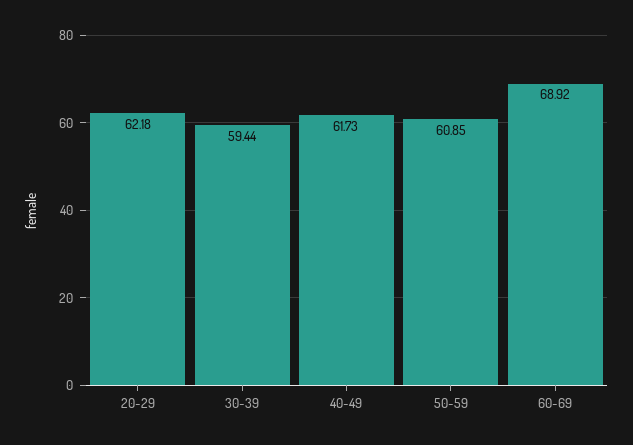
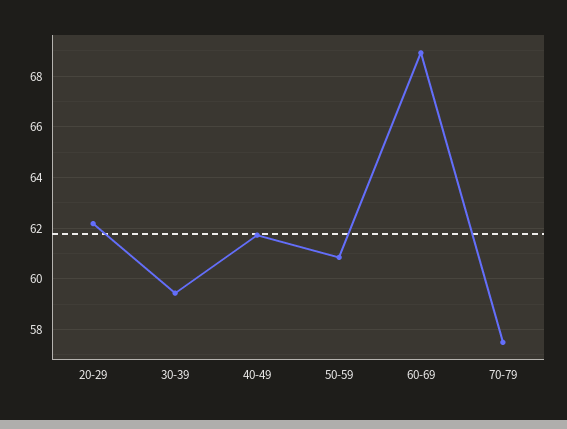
70-79: none -> 57.5

